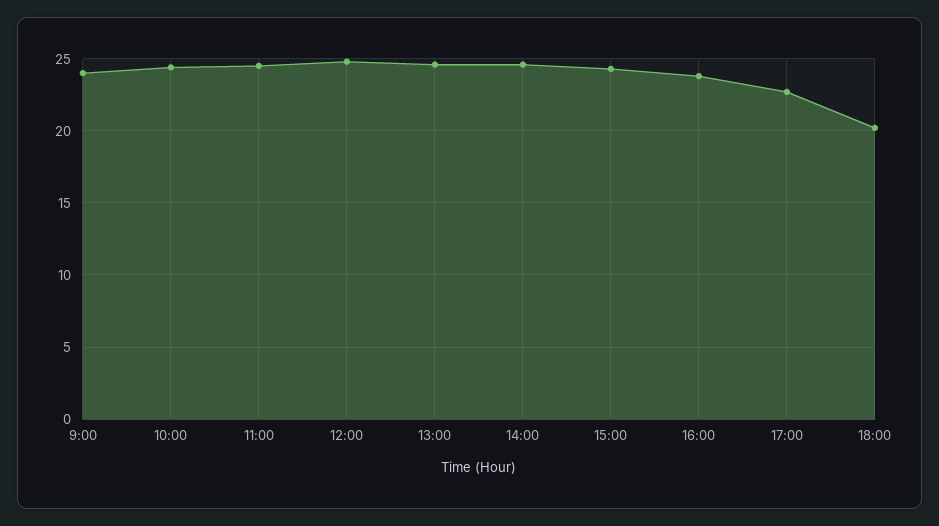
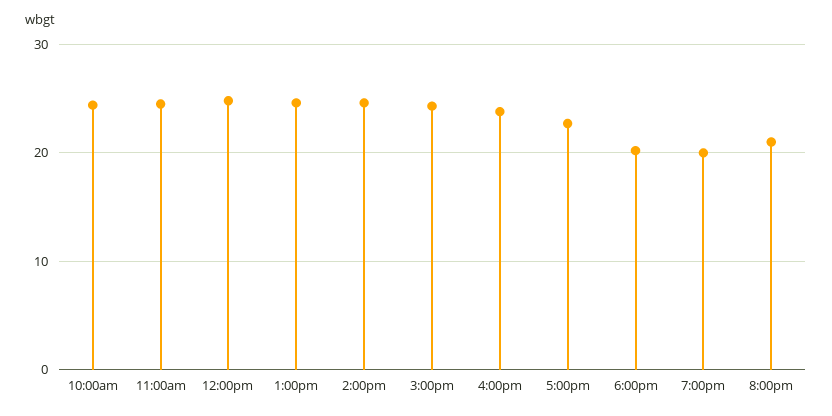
9:00: 24 -> none
7:00pm: none -> 20
8:00pm: none -> 21

